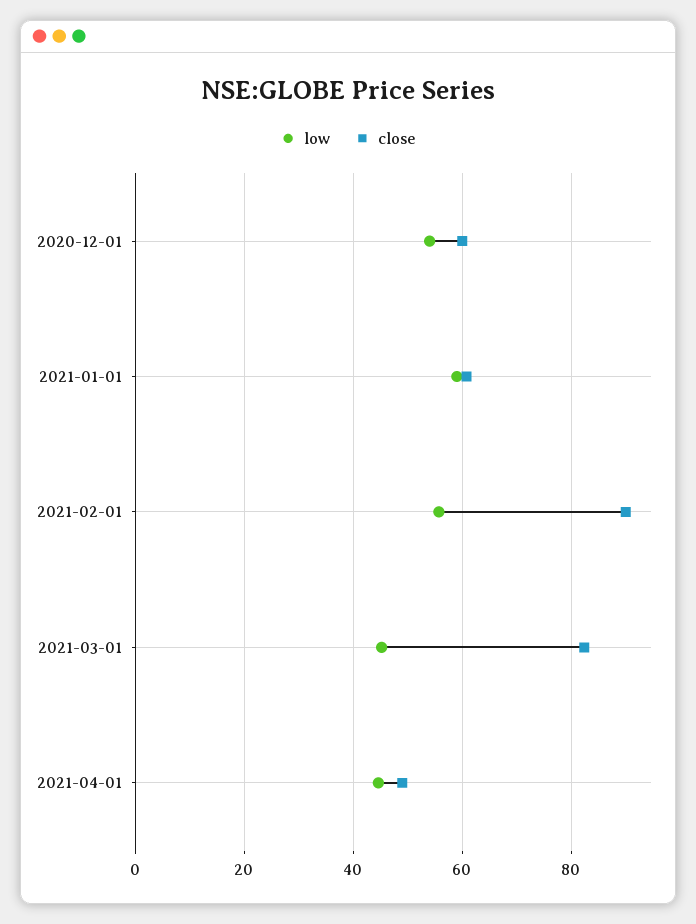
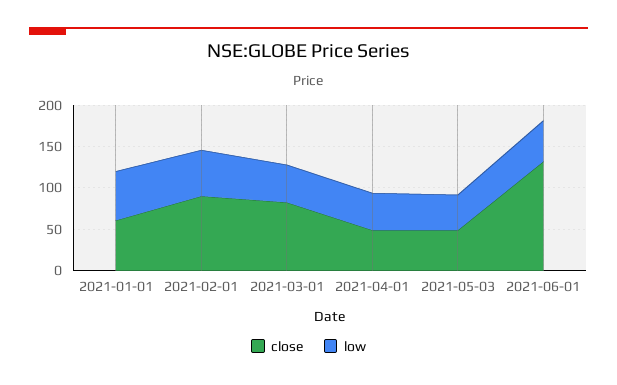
low, 2020-12-01: 54 -> none
close, 2020-12-01: 60 -> none
close, 2021-05-03: none -> 50
low, 2021-05-03: none -> 40
close, 2021-06-01: none -> 130
low, 2021-06-01: none -> 50

